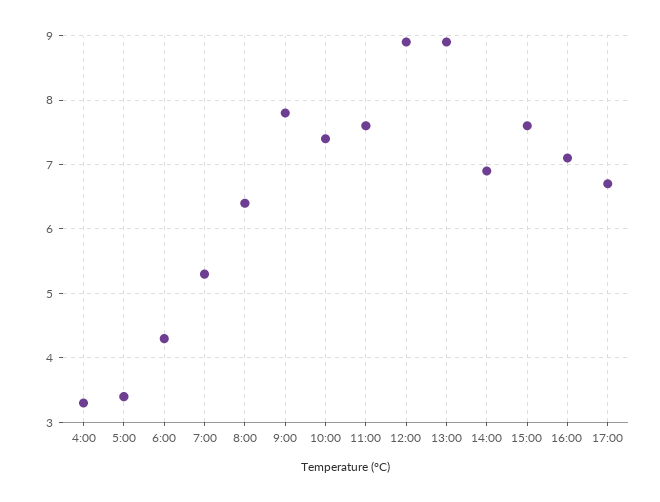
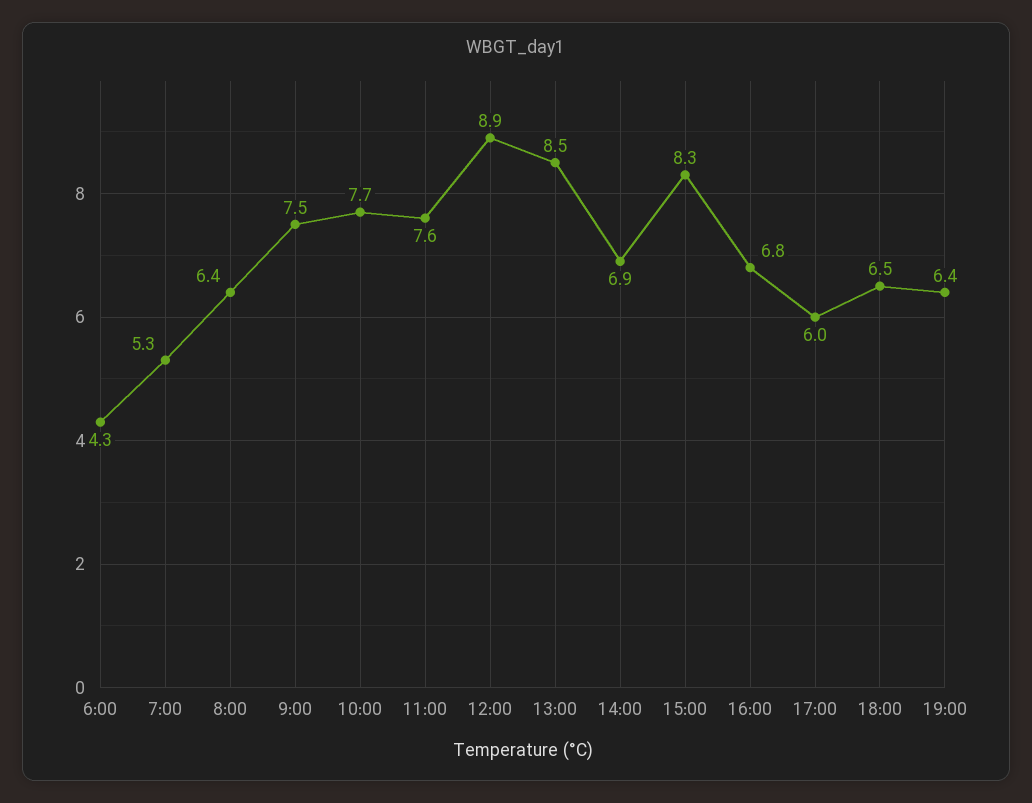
4:00: 3.3 -> none
5:00: 3.4 -> none
9:00: 7.8 -> 7.5
10:00: 7.4 -> 7.7
13:00: 8.9 -> 8.5
15:00: 7.6 -> 8.3
16:00: 7.1 -> 6.8
17:00: 6.7 -> 6
18:00: none -> 6.5
19:00: none -> 6.4

